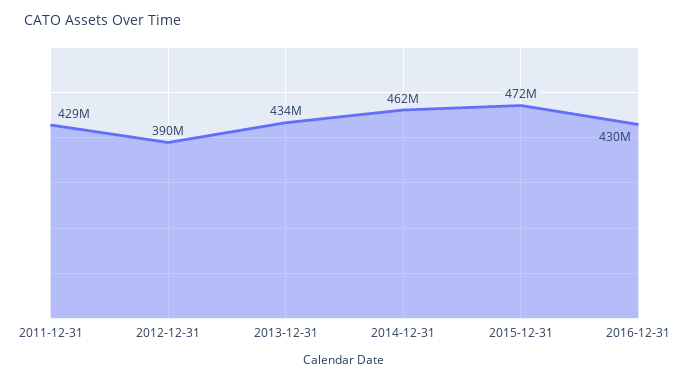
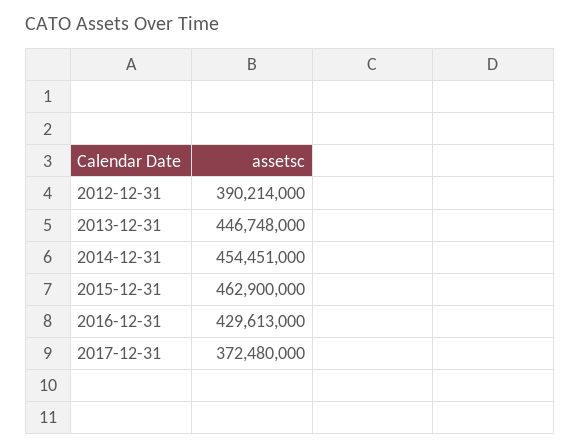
2011-12-31: 429000000 -> none
2013-12-31: 434000000 -> 446748000
2014-12-31: 462000000 -> 454451000
2015-12-31: 472000000 -> 462900000
2017-12-31: none -> 372480000

